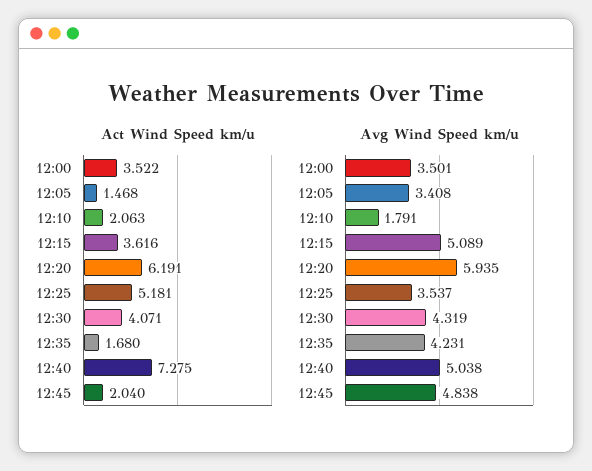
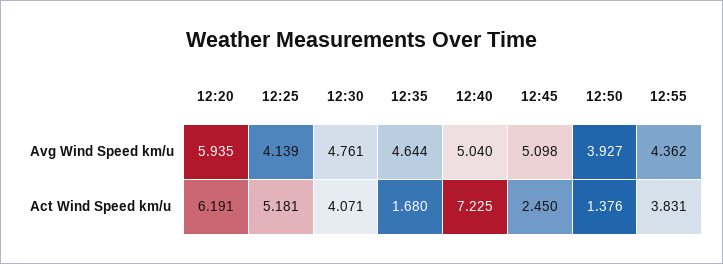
Act Wind Speed km/u, 12:00: 3.522 -> none
Act Wind Speed km/u, 12:05: 1.468 -> none
Act Wind Speed km/u, 12:10: 2.063 -> none
Act Wind Speed km/u, 12:15: 3.616 -> none
Act Wind Speed km/u, 12:40: 7.275 -> 7.225
Act Wind Speed km/u, 12:45: 2.04 -> 2.45
Avg Wind Speed km/u, 12:00: 3.501 -> none
Avg Wind Speed km/u, 12:05: 3.408 -> none
Avg Wind Speed km/u, 12:10: 1.791 -> none
Avg Wind Speed km/u, 12:15: 5.089 -> none
Avg Wind Speed km/u, 12:25: 3.537 -> 4.139
Avg Wind Speed km/u, 12:30: 4.319 -> 4.761
Avg Wind Speed km/u, 12:35: 4.231 -> 4.644
Avg Wind Speed km/u, 12:40: 5.038 -> 5.04
Avg Wind Speed km/u, 12:45: 4.838 -> 5.098
Avg Wind Speed km/u, 12:50: none -> 3.927
Avg Wind Speed km/u, 12:55: none -> 4.362
Act Wind Speed km/u, 12:50: none -> 1.376
Act Wind Speed km/u, 12:55: none -> 3.831

